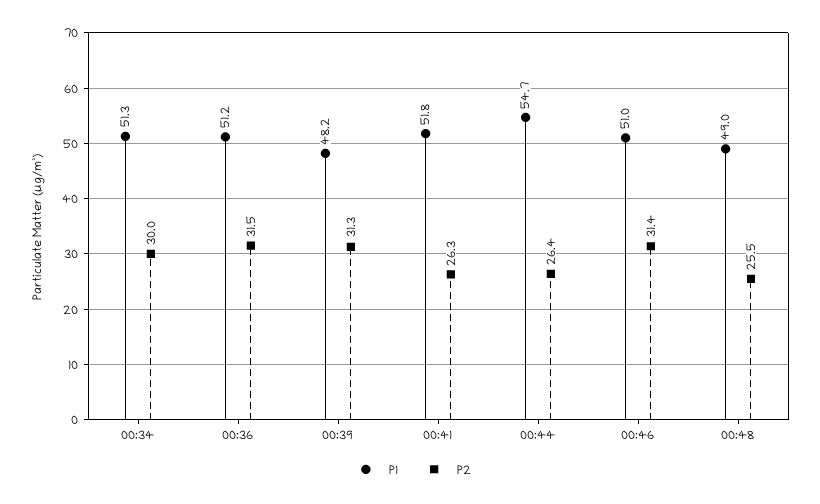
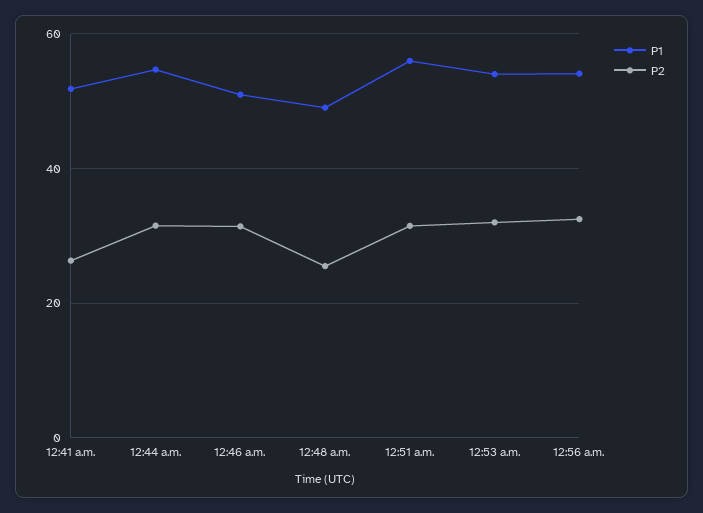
P1, 00:34: 51.3 -> none
P2, 00:34: 30 -> none
P1, 00:36: 51.2 -> none
P2, 00:36: 31.5 -> none
P1, 00:39: 48.2 -> none
P2, 00:39: 31.3 -> none
P2, 00:44: 26.4 -> 32
P1, 12:51 a.m.: none -> 56
P2, 12:51 a.m.: none -> 32
P1, 12:53 a.m.: none -> 54
P2, 12:53 a.m.: none -> 32
P1, 12:56 a.m.: none -> 54
P2, 12:56 a.m.: none -> 32

